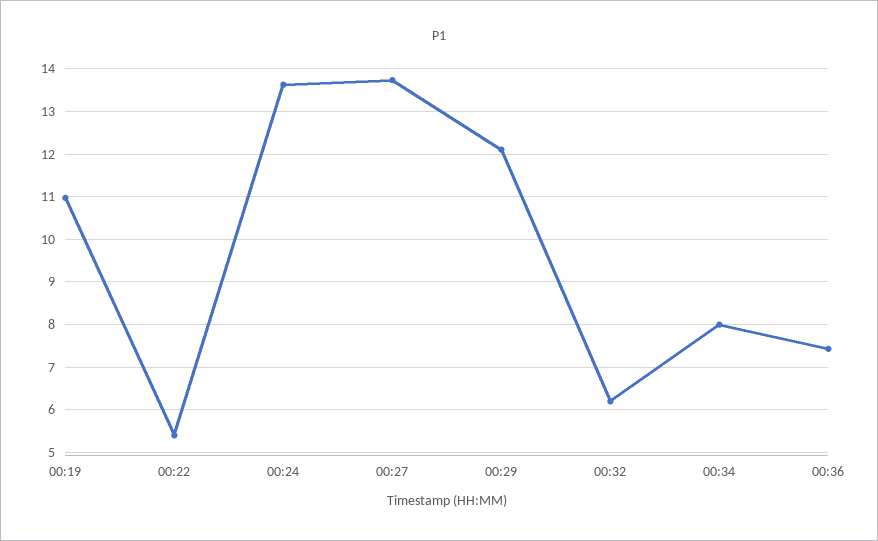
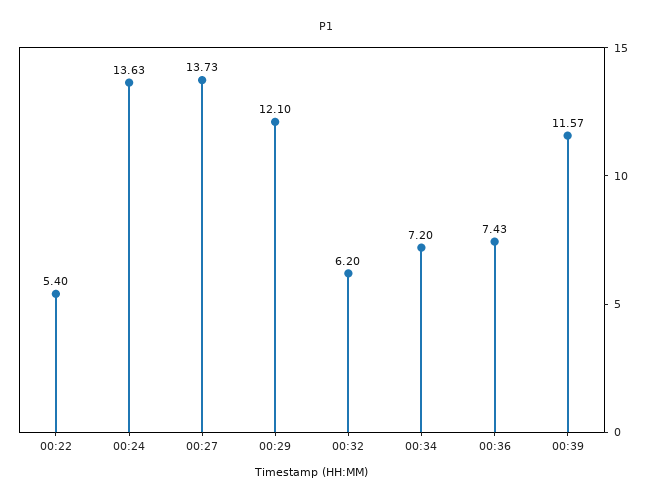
00:19: 11 -> none
00:34: 8 -> 7.2
00:39: none -> 11.57

